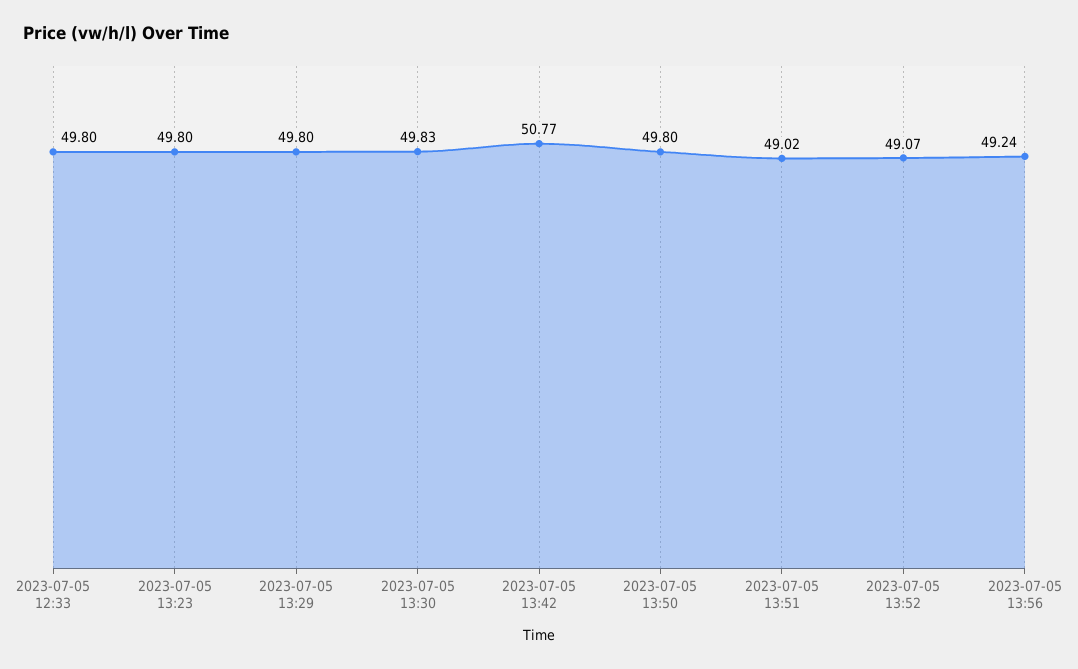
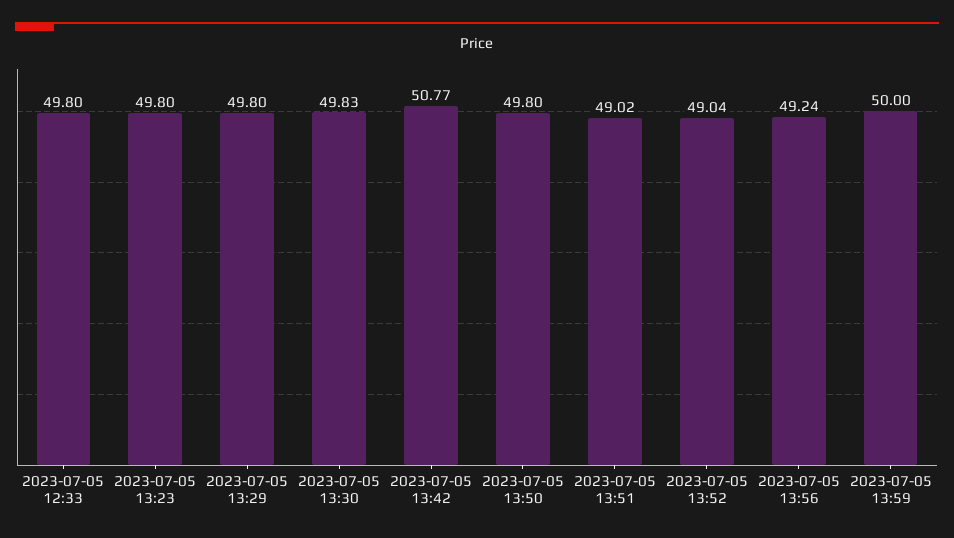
2023-07-05 13:52: 49.07 -> 49.04
2023-07-05 13:59: none -> 50

